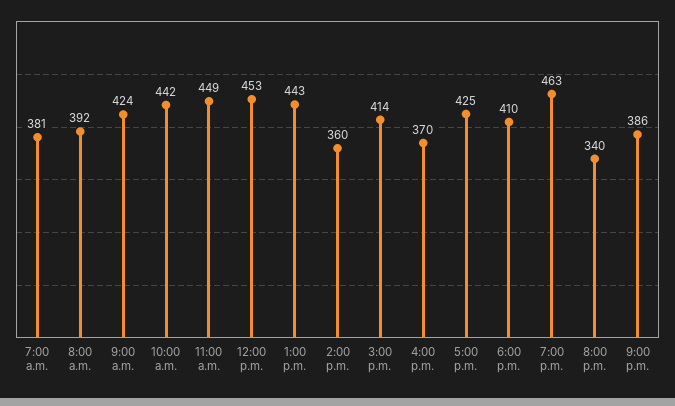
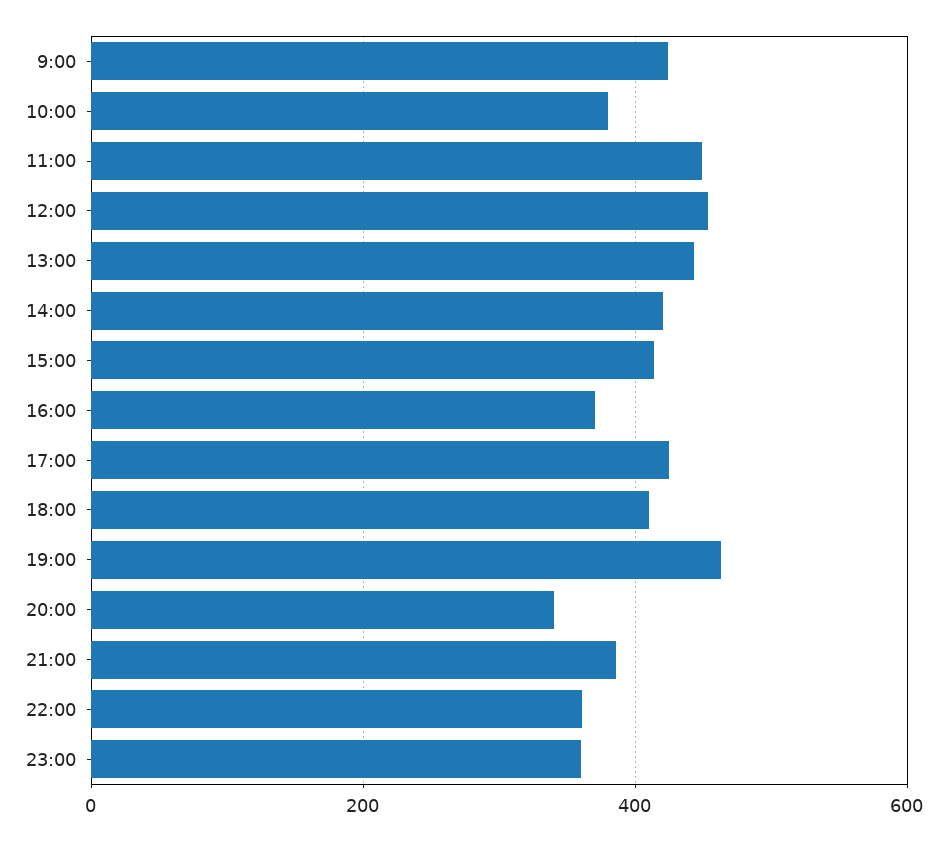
7:00 a.m.: 381 -> none
8:00 a.m.: 392 -> none
10:00 a.m.: 442 -> 380
2:00 p.m.: 360 -> 420
22:00: none -> 360
23:00: none -> 360

